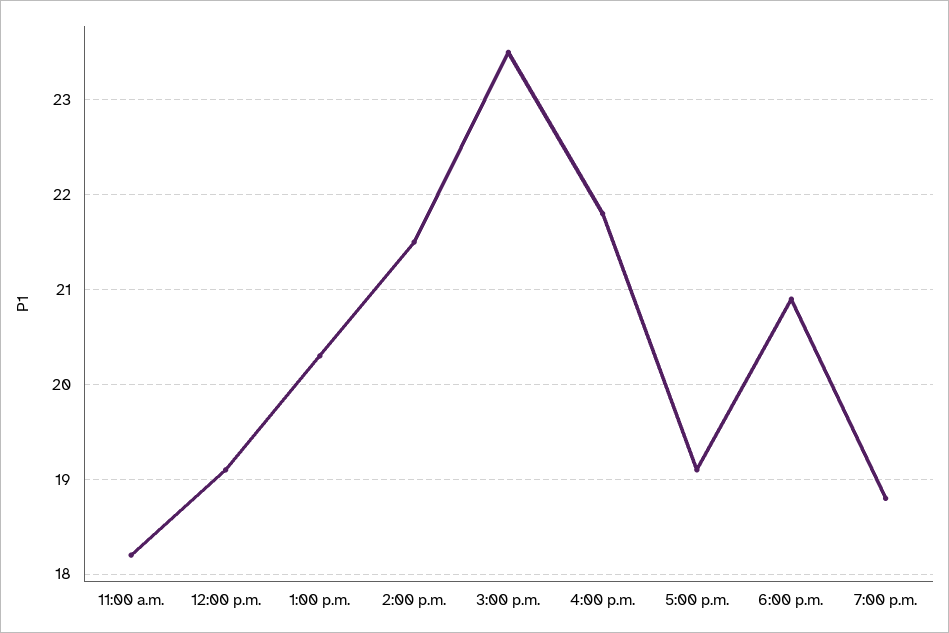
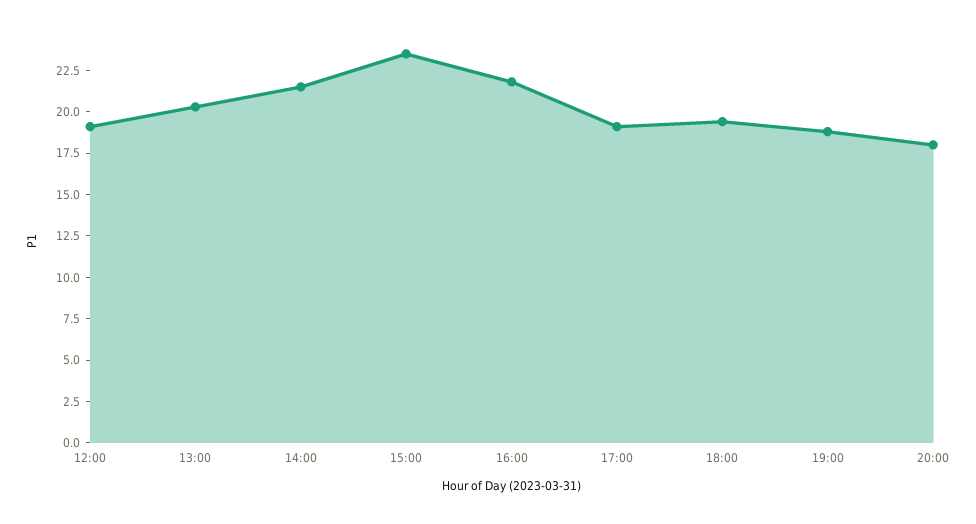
11:00 a.m.: 18.2 -> none
6:00 p.m.: 20.9 -> 19.5
20:00: none -> 18

